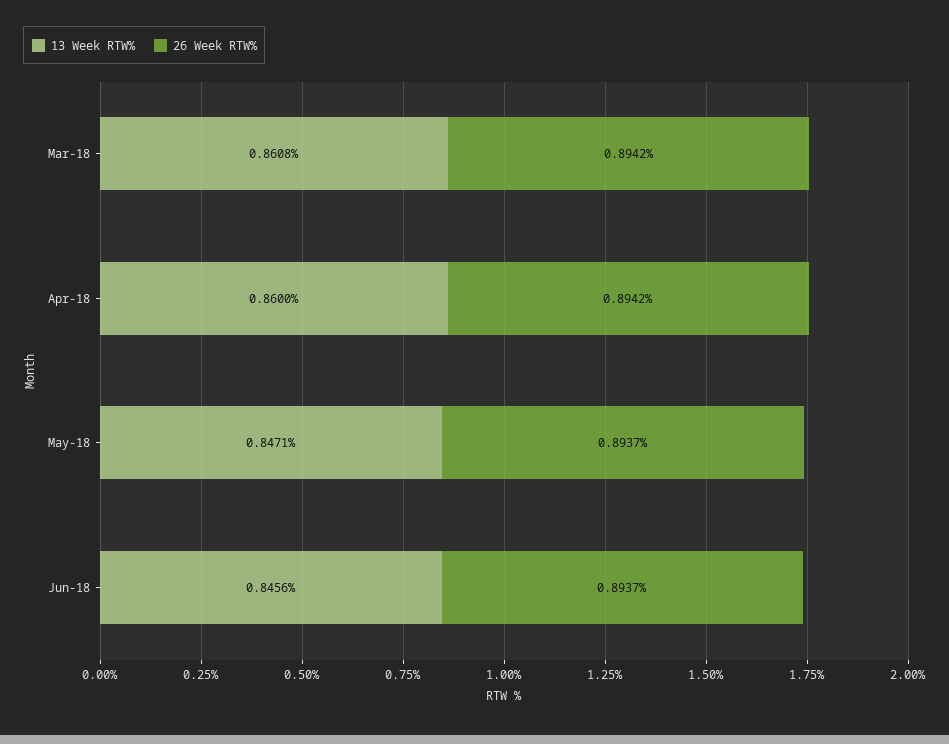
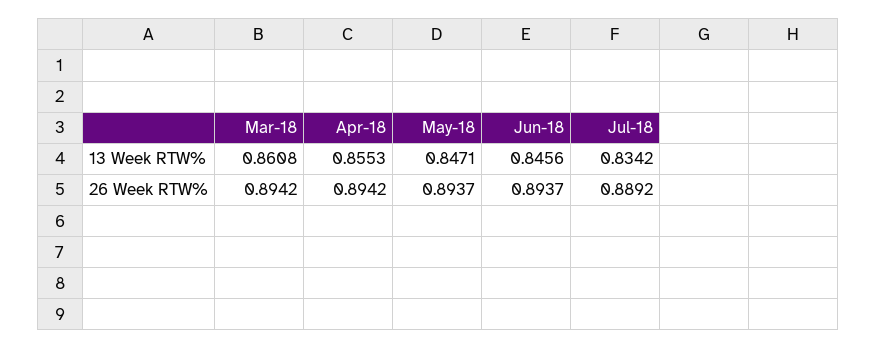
13 Week RTW%, Apr-18: 0.86 -> 0.8553
13 Week RTW%, Jul-18: none -> 0.8342
26 Week RTW%, Jul-18: none -> 0.8892

